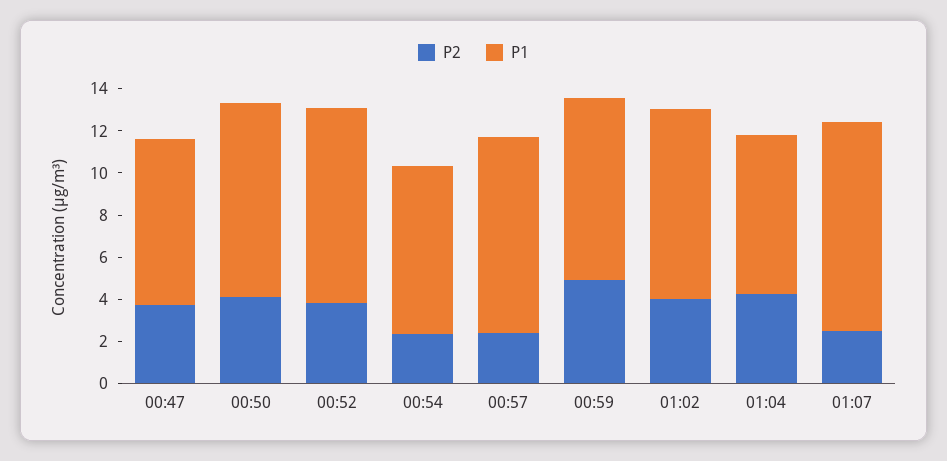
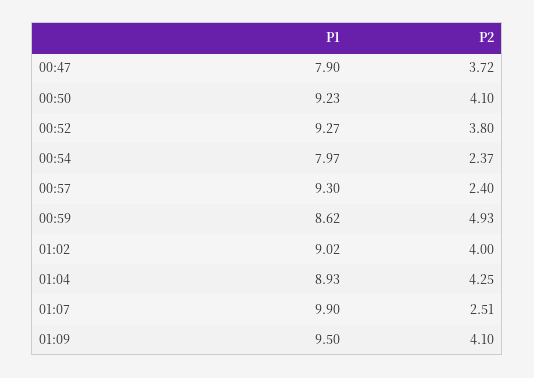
P1, 01:04: 7.5 -> 8.93
P1, 01:09: none -> 9.5
P2, 01:09: none -> 4.1

